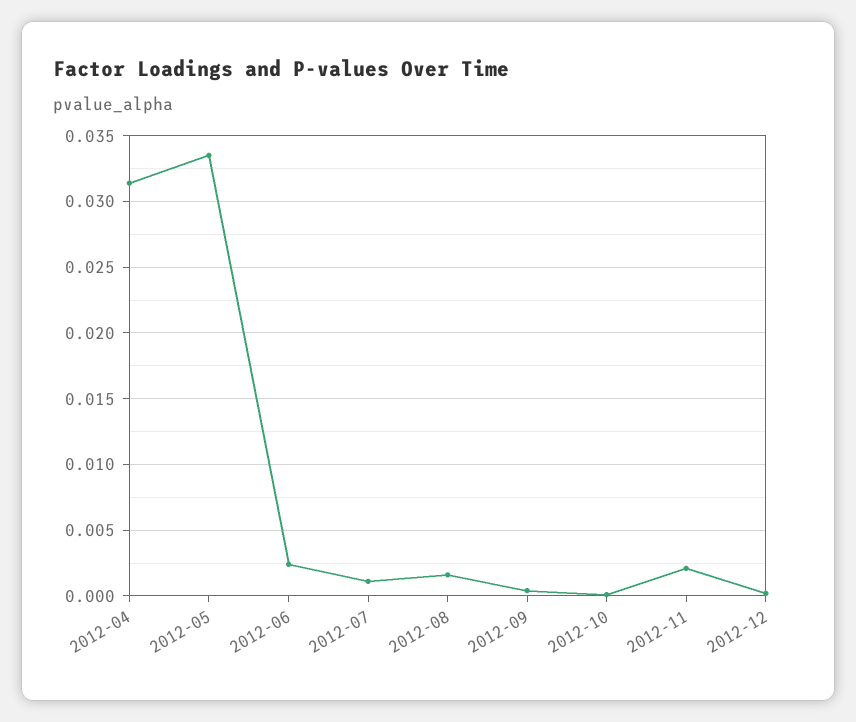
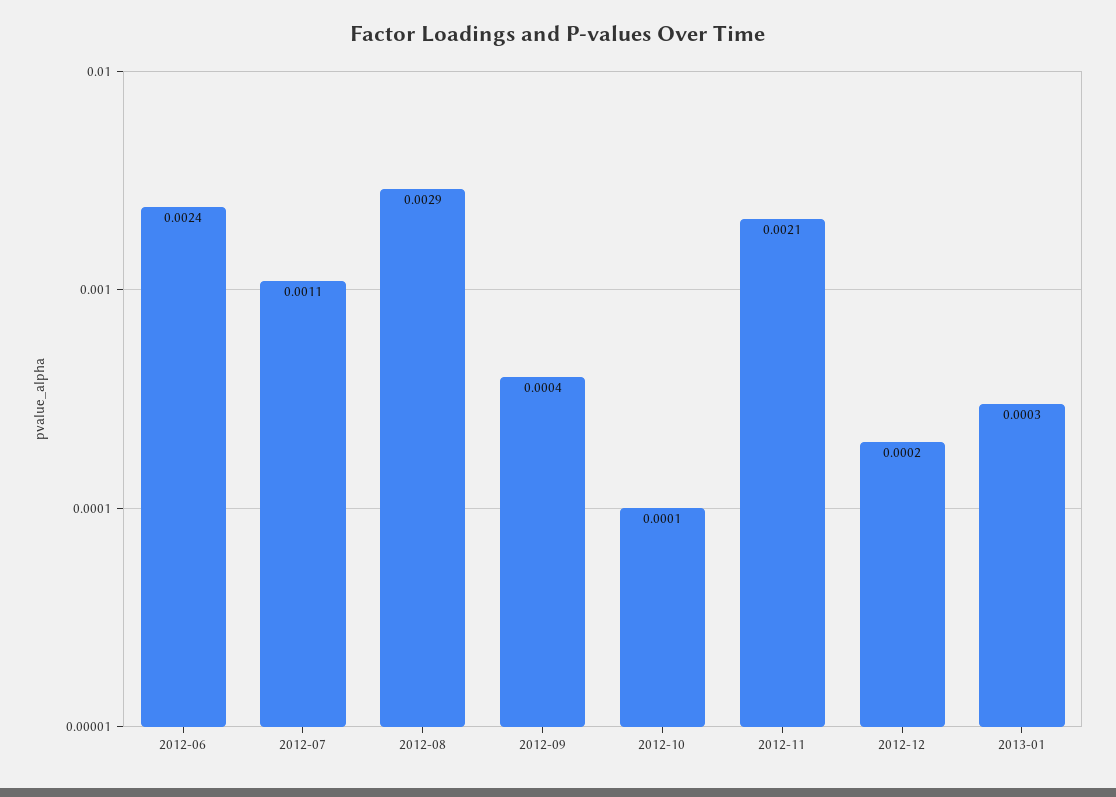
2012-04: 0.0315 -> none
2012-05: 0.0335 -> none
2012-08: 0.0015 -> 0.0029
2013-01: none -> 0.0003

